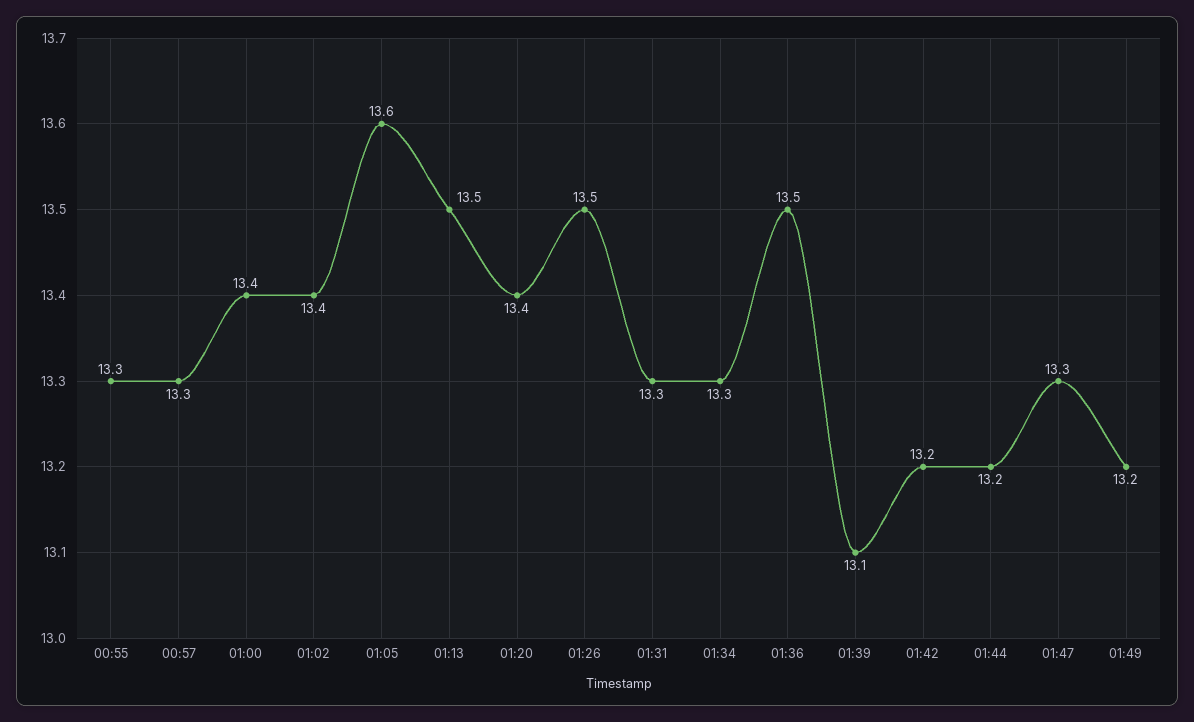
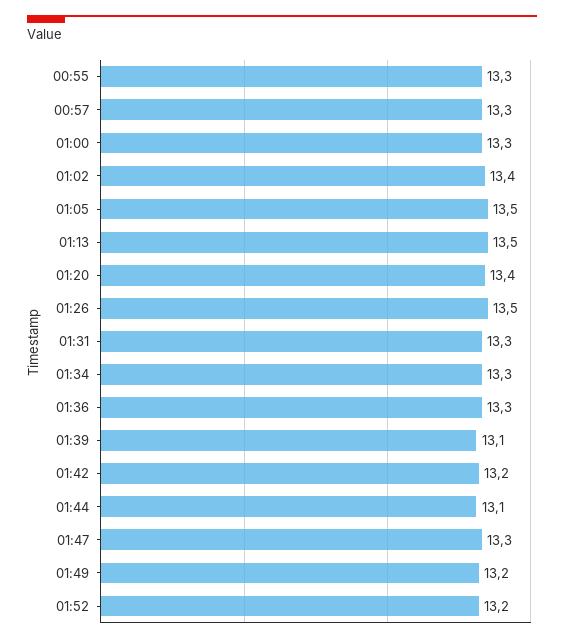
01:00: 13.4 -> 13.3
01:05: 13.6 -> 13.5
01:36: 13.5 -> 13.3
01:44: 13.2 -> 13.1
01:52: none -> 13.2

